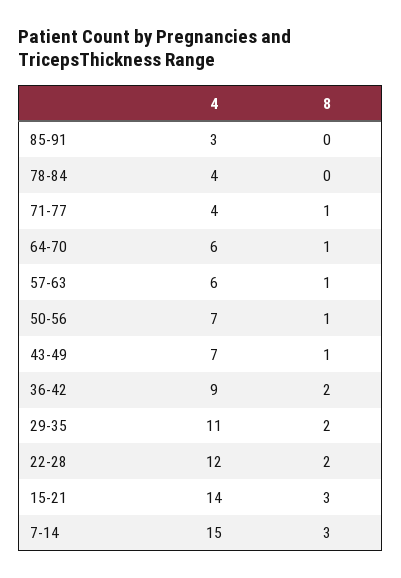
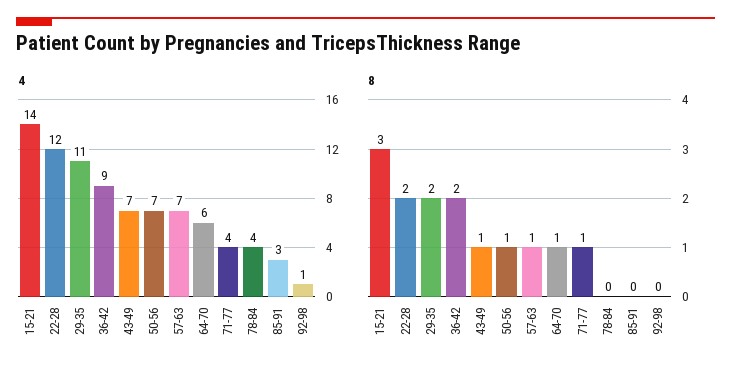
4, 57-63: 6 -> 7
4, 7-14: 15 -> none
8, 7-14: 3 -> none
4, 92-98: none -> 1
8, 92-98: none -> 0

